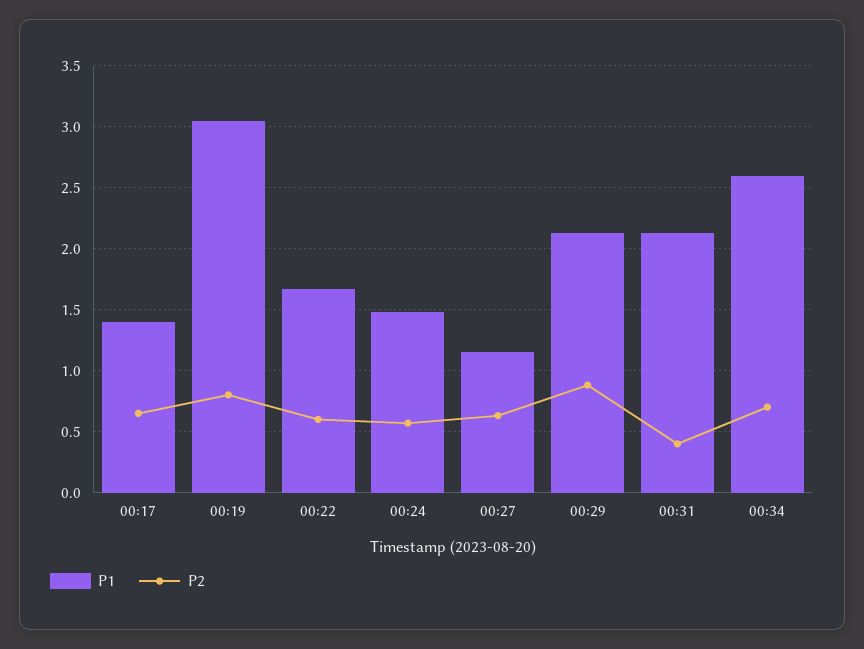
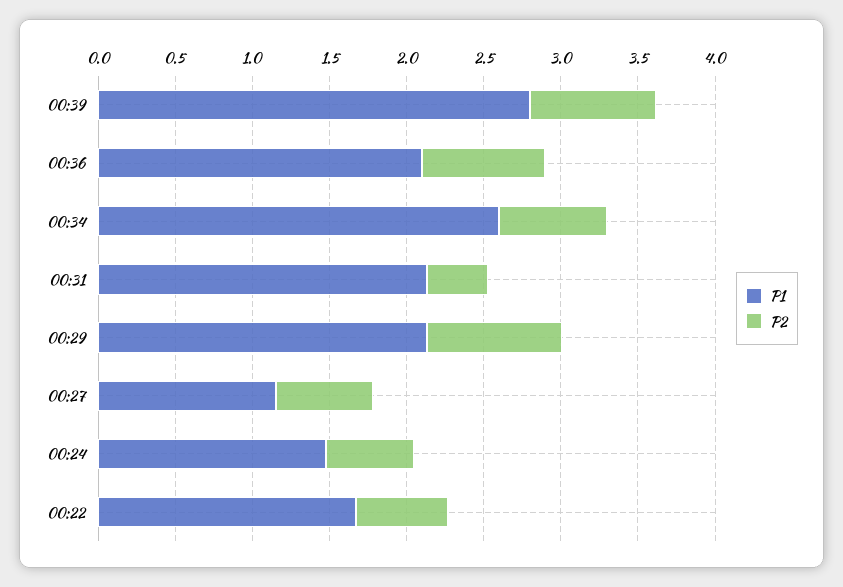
P1, 00:17: 1.4 -> none
P2, 00:17: 0.65 -> none
P1, 00:19: 3.05 -> none
P2, 00:19: 0.8 -> none
P1, 00:39: none -> 2.8
P2, 00:39: none -> 0.8
P1, 00:36: none -> 2.1
P2, 00:36: none -> 0.8

